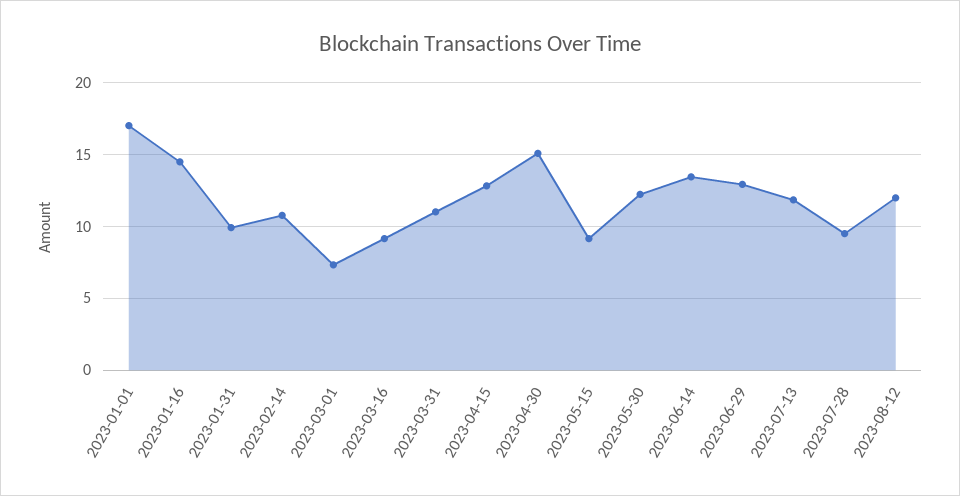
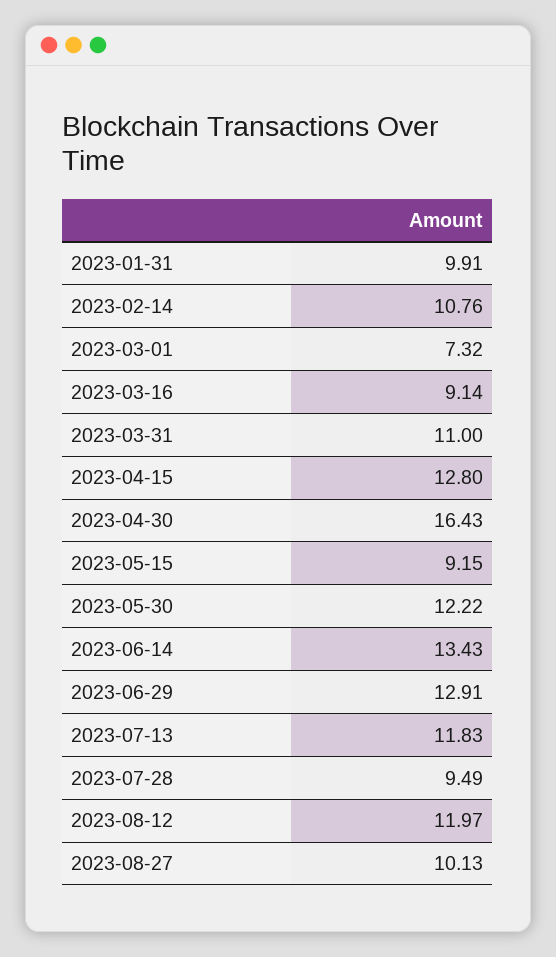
2023-01-01: 17 -> none
2023-01-16: 14.5 -> none
2023-04-30: 15 -> 16.43
2023-08-27: none -> 10.13

